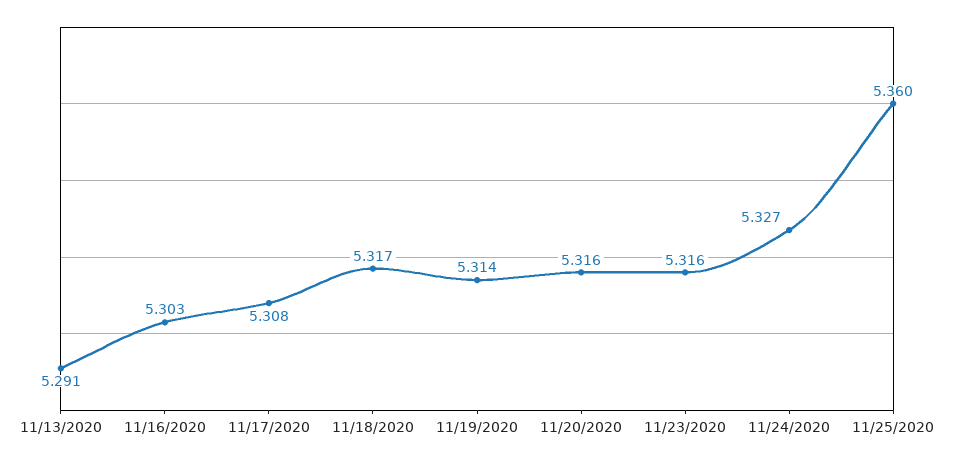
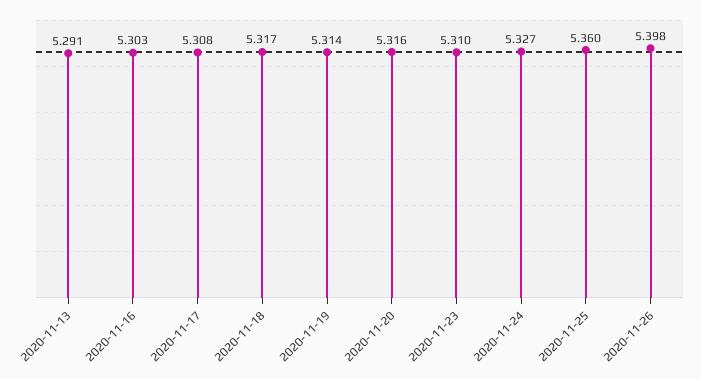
11/23/2020: 5.316 -> 5.31
2020-11-26: none -> 5.398

